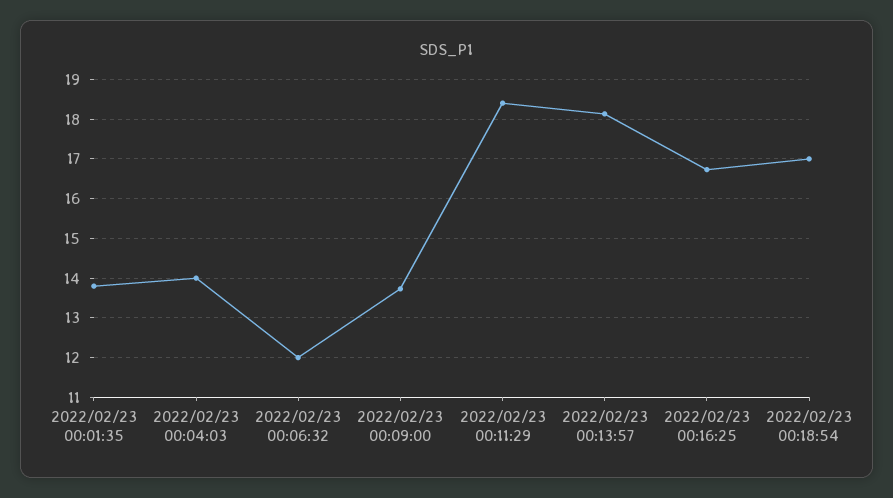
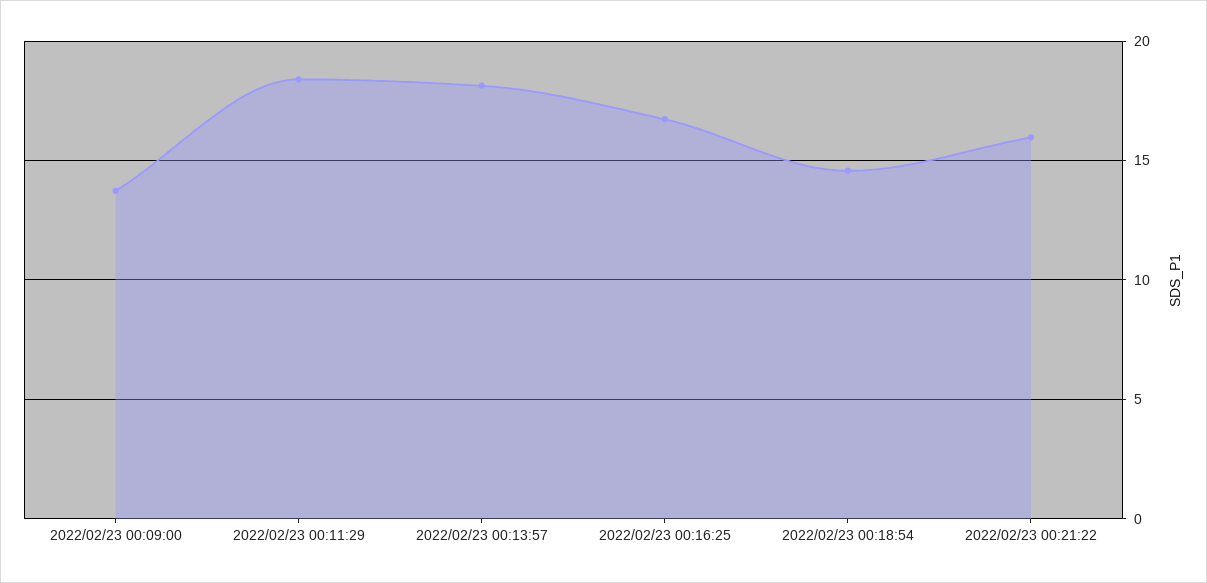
2022/02/23 00:01:35: 13.8 -> none
2022/02/23 00:04:03: 14 -> none
2022/02/23 00:06:32: 12 -> none
2022/02/23 00:18:54: 17 -> 14.5
2022/02/23 00:21:22: none -> 16

